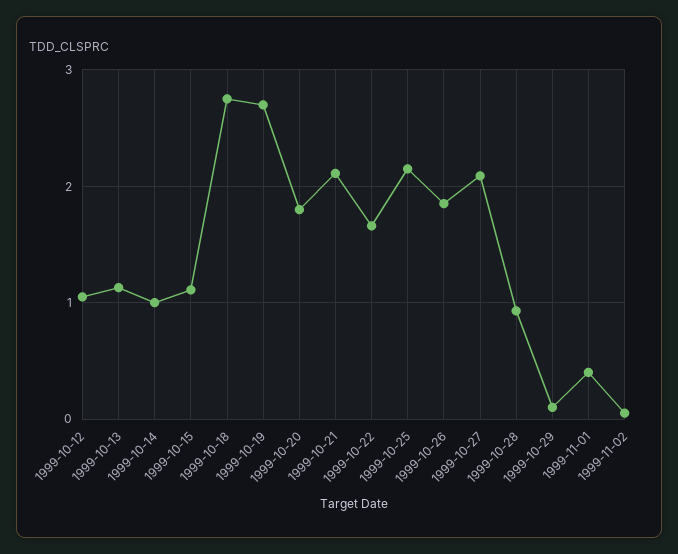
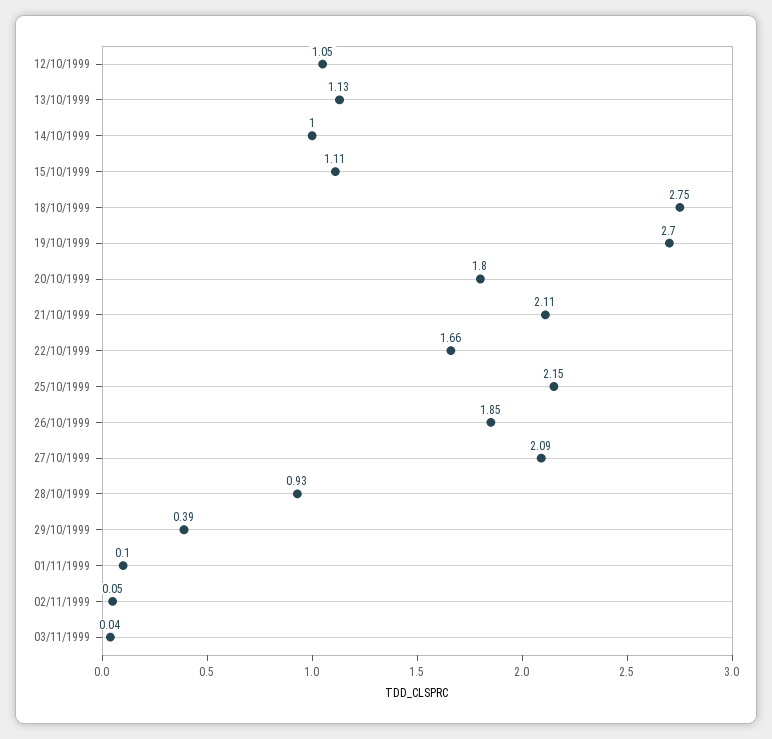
1999-10-29: 0.1 -> 0.39
1999-11-01: 0.4 -> 0.1
03/11/1999: none -> 0.04

